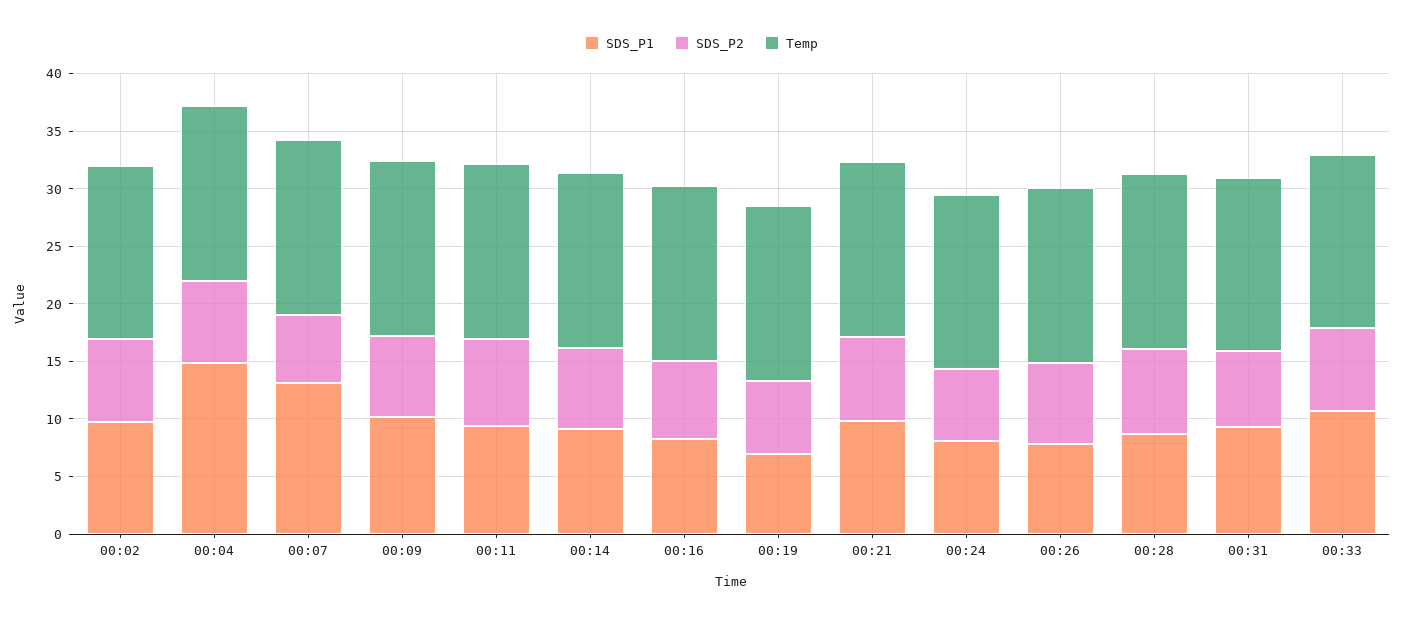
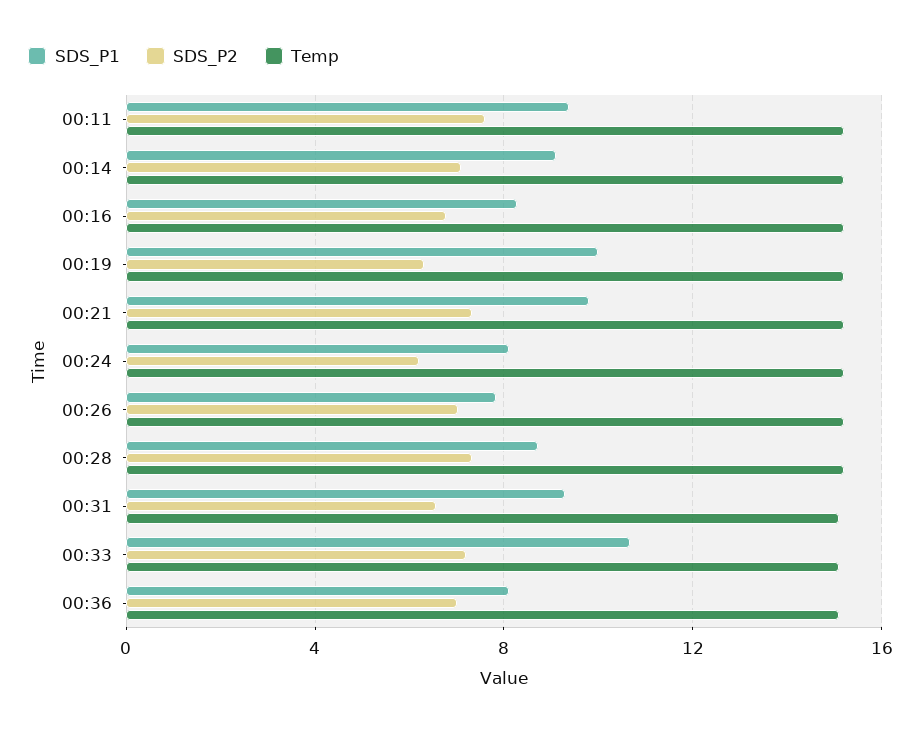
SDS_P1, 00:02: 10 -> none
SDS_P2, 00:02: 7 -> none
Temp, 00:02: 15 -> none
SDS_P1, 00:04: 15 -> none
SDS_P2, 00:04: 7 -> none
Temp, 00:04: 15 -> none
SDS_P1, 00:07: 13 -> none
SDS_P2, 00:07: 6 -> none
Temp, 00:07: 15 -> none
SDS_P1, 00:09: 10 -> none
SDS_P2, 00:09: 7 -> none
Temp, 00:09: 15 -> none
SDS_P1, 00:19: 7 -> 10
SDS_P1, 00:36: none -> 8
SDS_P2, 00:36: none -> 7
Temp, 00:36: none -> 15

